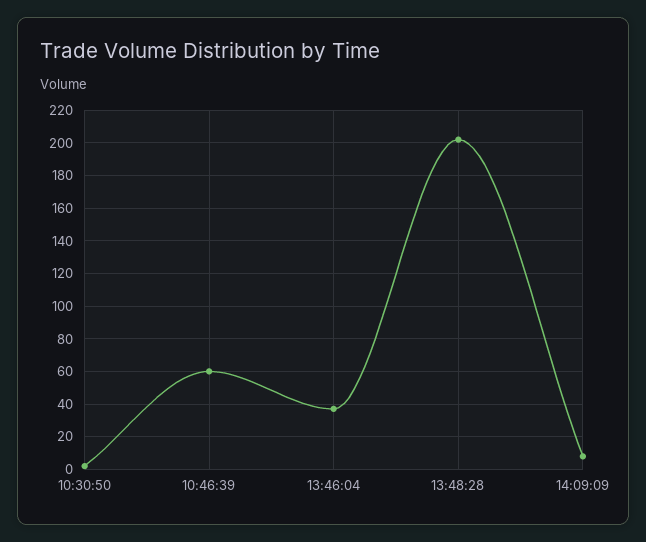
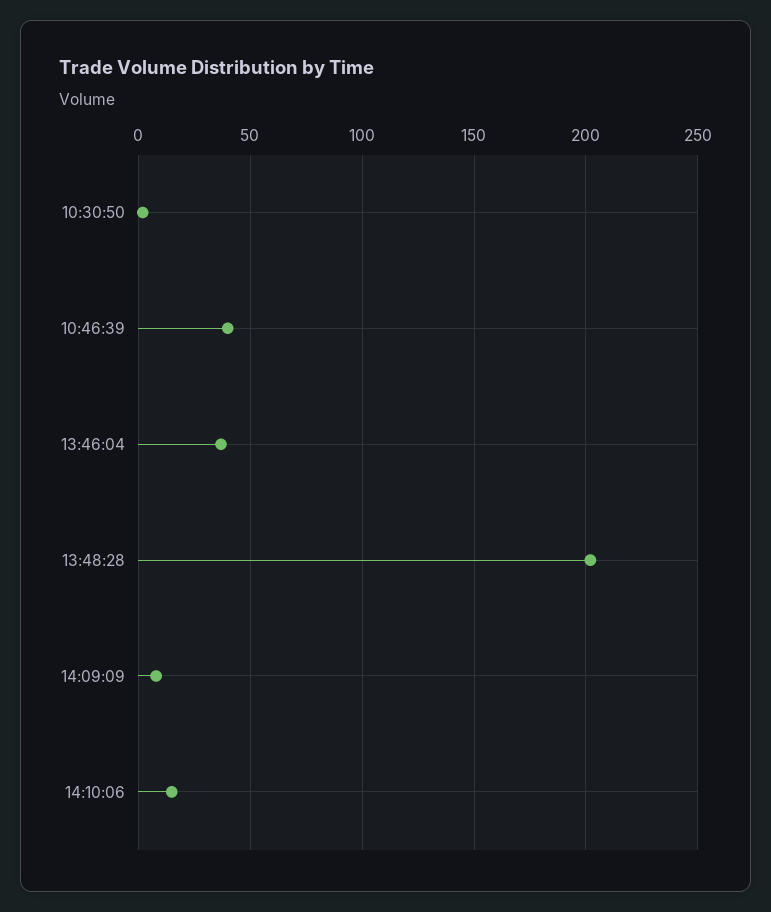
10:46:39: 60 -> 40
14:10:06: none -> 15

